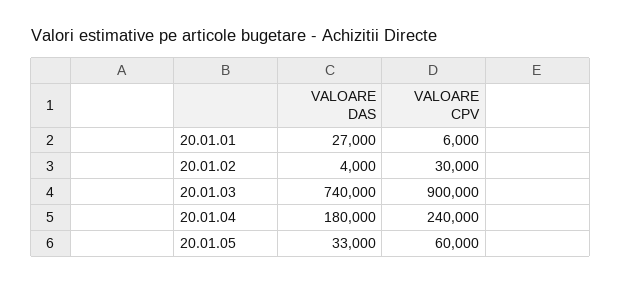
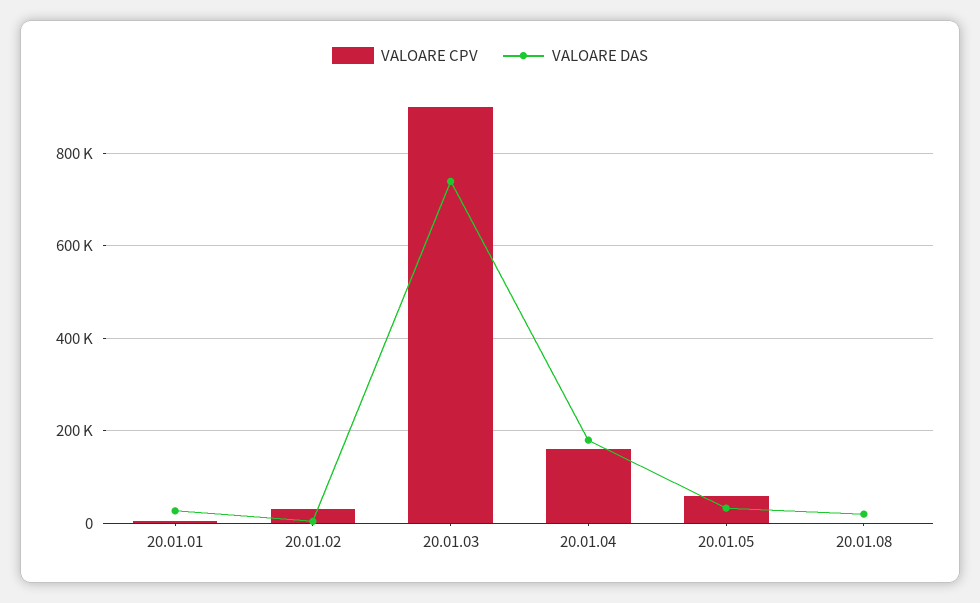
VALOARE CPV, 20.01.04: 240000 -> 160000
VALOARE CPV, 20.01.08: none -> 0
VALOARE DAS, 20.01.08: none -> 20000

